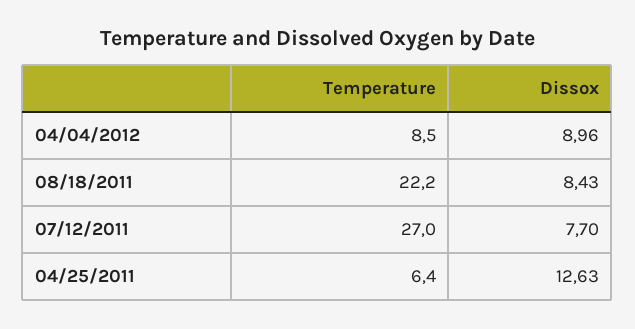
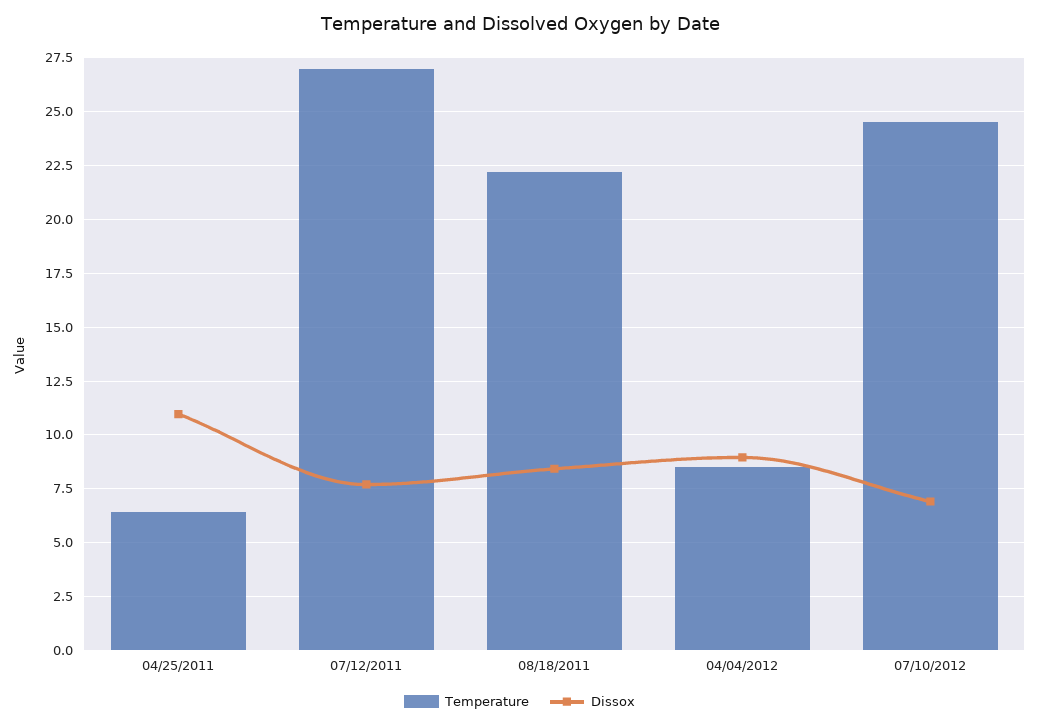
Dissox, 04/25/2011: 12.63 -> 11
Temperature, 07/10/2012: none -> 24.5
Dissox, 07/10/2012: none -> 7

